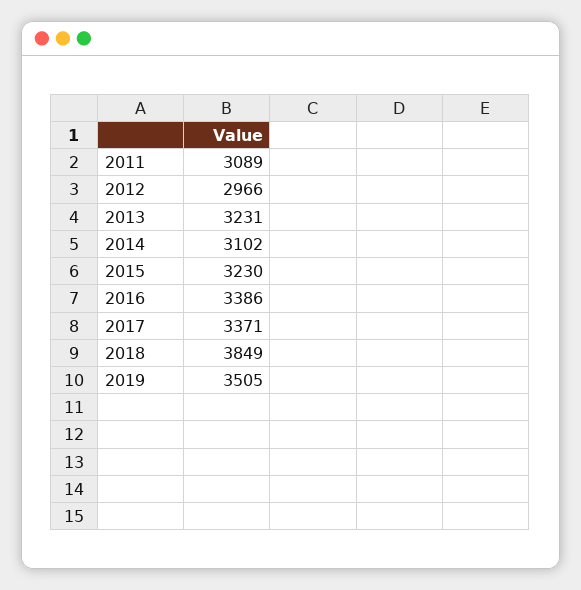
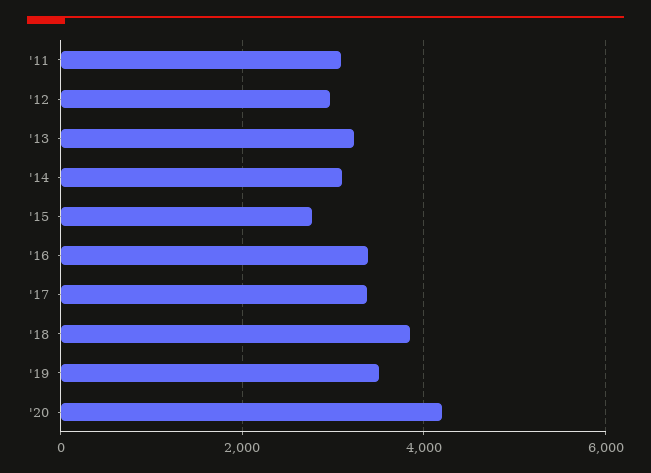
2015: 3230 -> 2800
'20: none -> 4200

